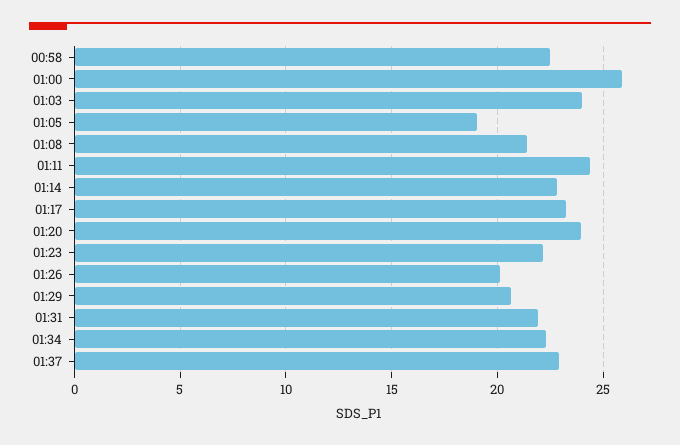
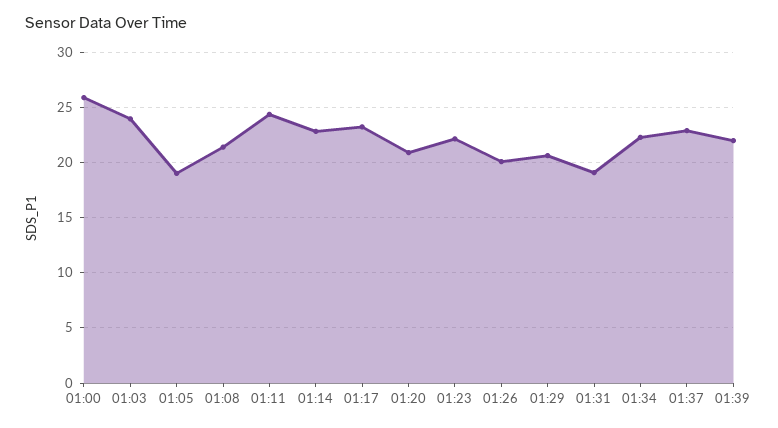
00:58: 22.5 -> none
01:20: 24 -> 21
01:31: 22 -> 19
01:39: none -> 22

